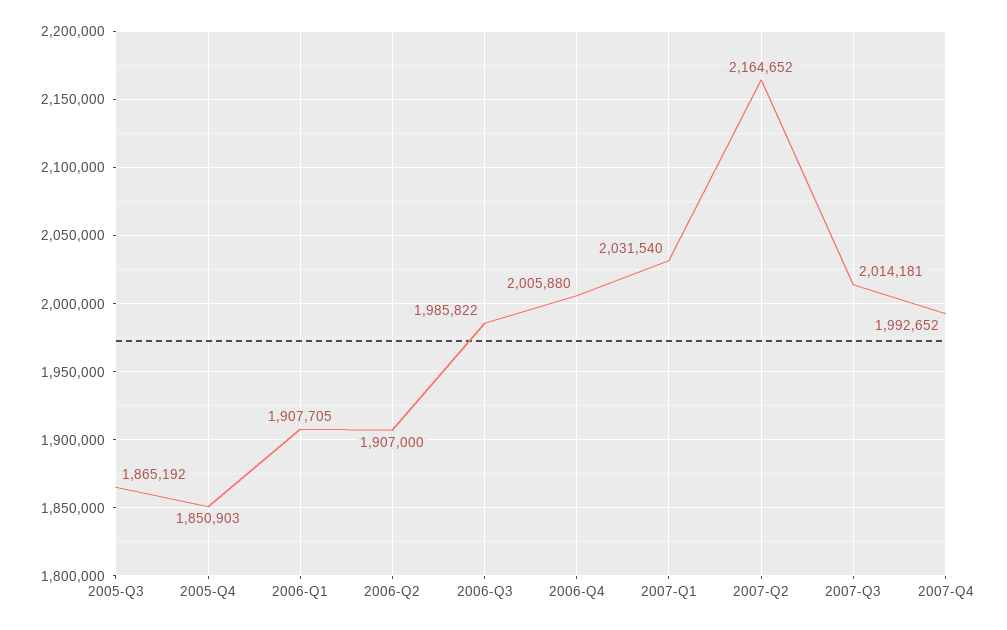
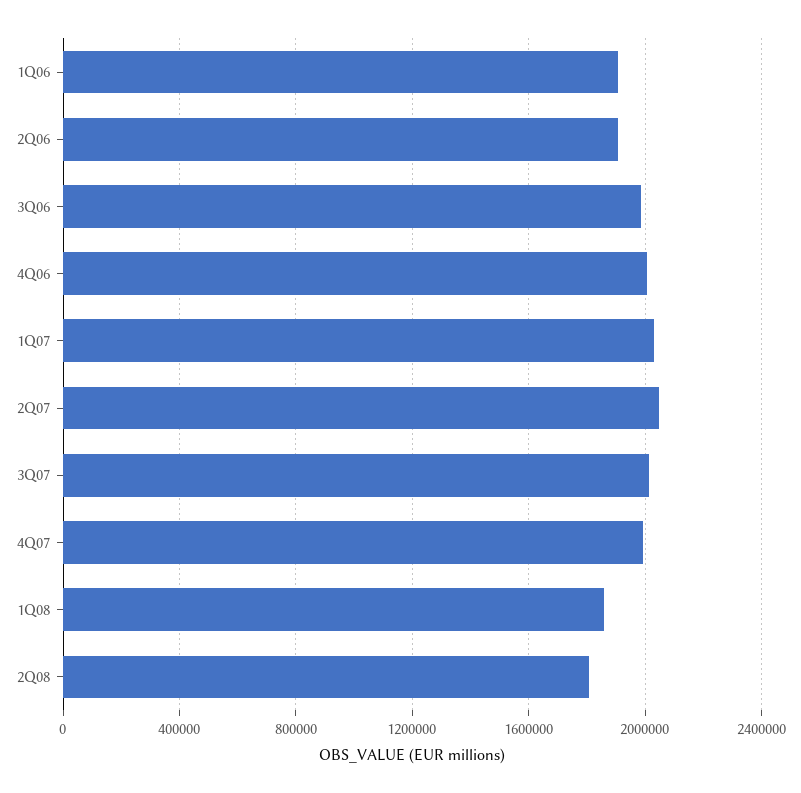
2005-Q3: 1865192 -> none
2005-Q4: 1850903 -> none
2007-Q2: 2164652 -> 2050000
1Q08: none -> 1850000
2Q08: none -> 1800000

